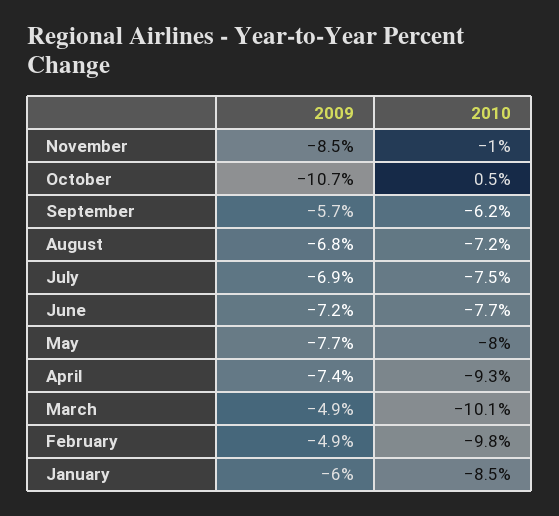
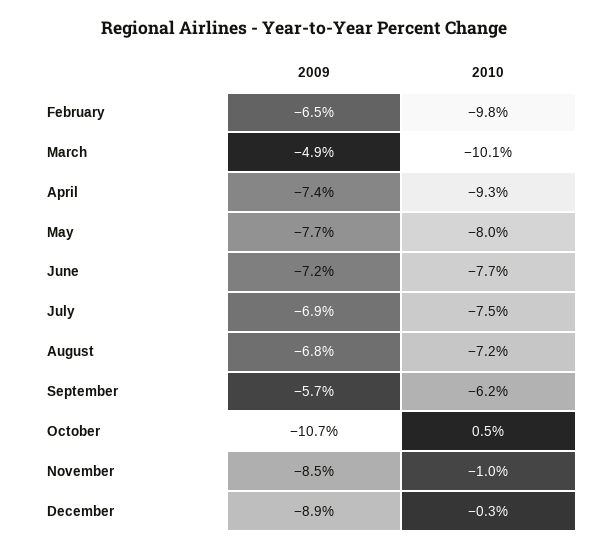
2009, February: -4.9 -> -6.5
2009, January: -6 -> none
2010, January: -8.5 -> none
2009, December: none -> -8.9
2010, December: none -> -0.3

